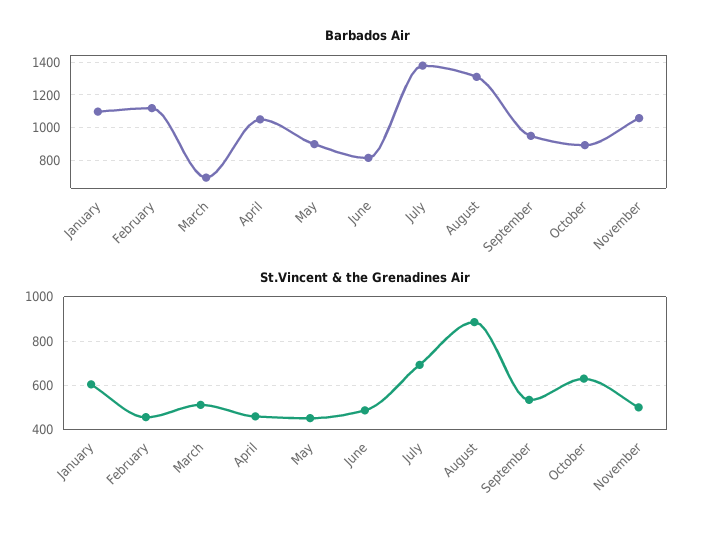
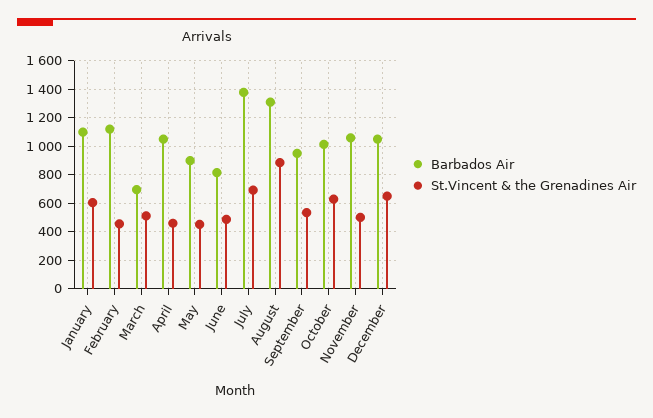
Barbados Air, October: 900 -> 1000
Barbados Air, December: none -> 1050
St.Vincent & the Grenadines Air, December: none -> 650

